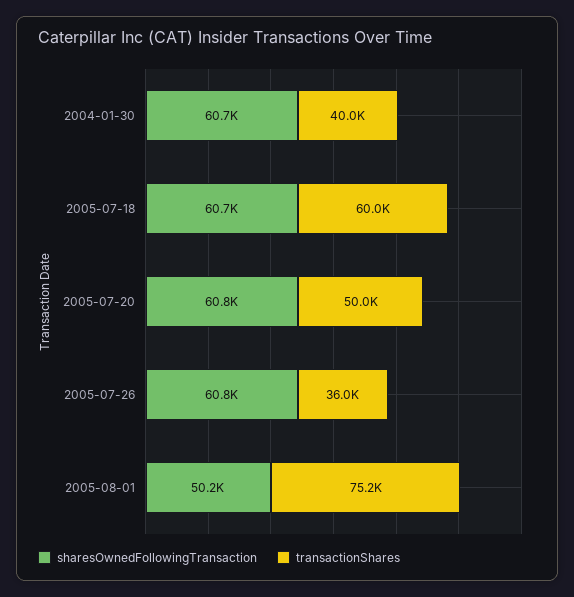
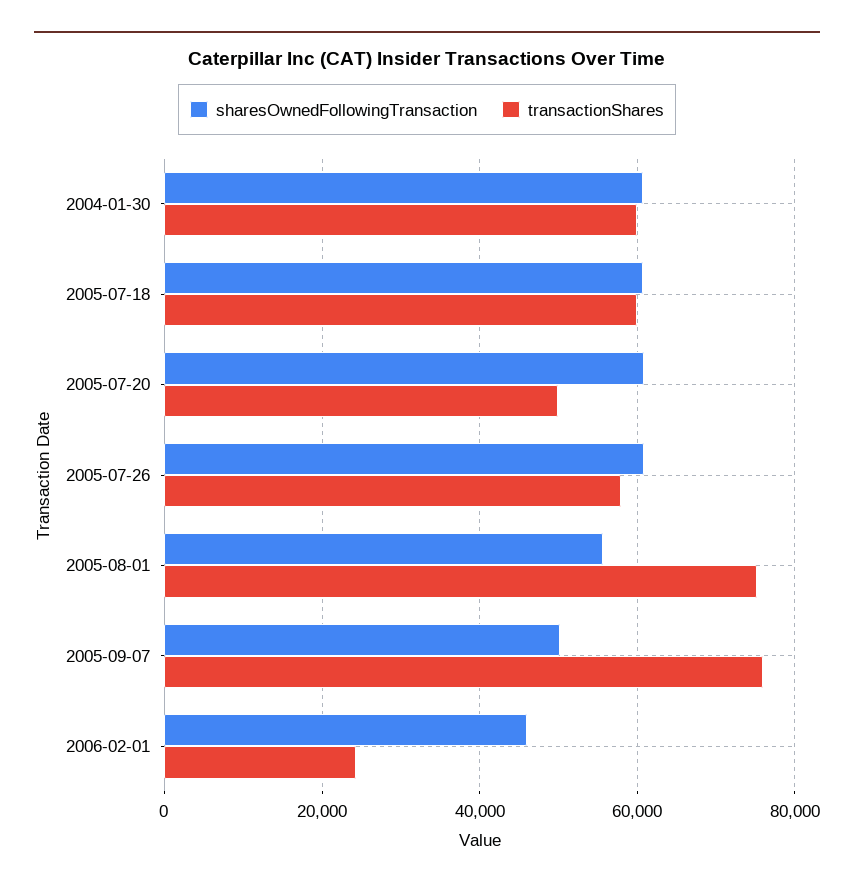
transactionShares, 2004-01-30: 40000 -> 60000
transactionShares, 2005-07-26: 36000 -> 58000
sharesOwnedFollowingTransaction, 2005-08-01: 50200 -> 56000
sharesOwnedFollowingTransaction, 2005-09-07: none -> 50000
transactionShares, 2005-09-07: none -> 76000
sharesOwnedFollowingTransaction, 2006-02-01: none -> 46000
transactionShares, 2006-02-01: none -> 24000

